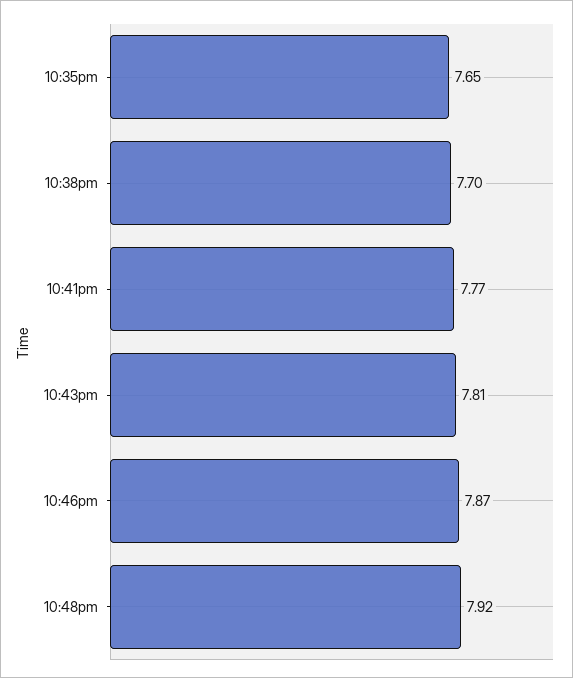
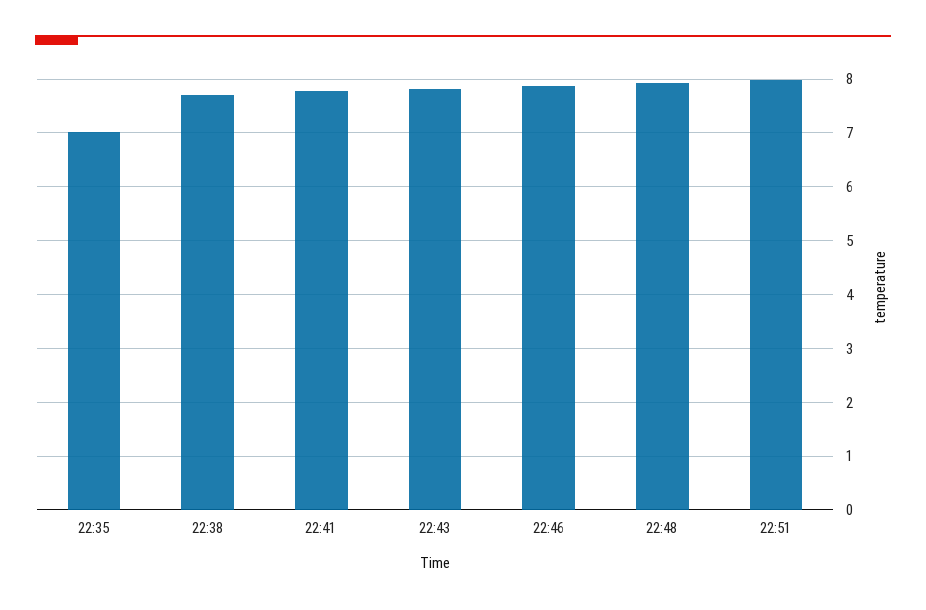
10:35pm: 7.65 -> 7
22:51: none -> 8

